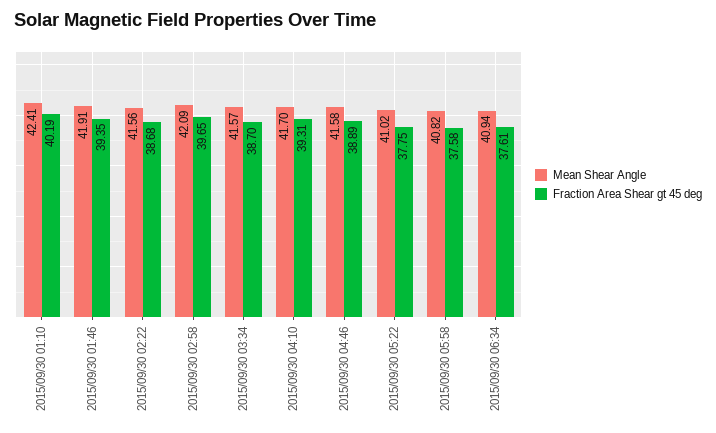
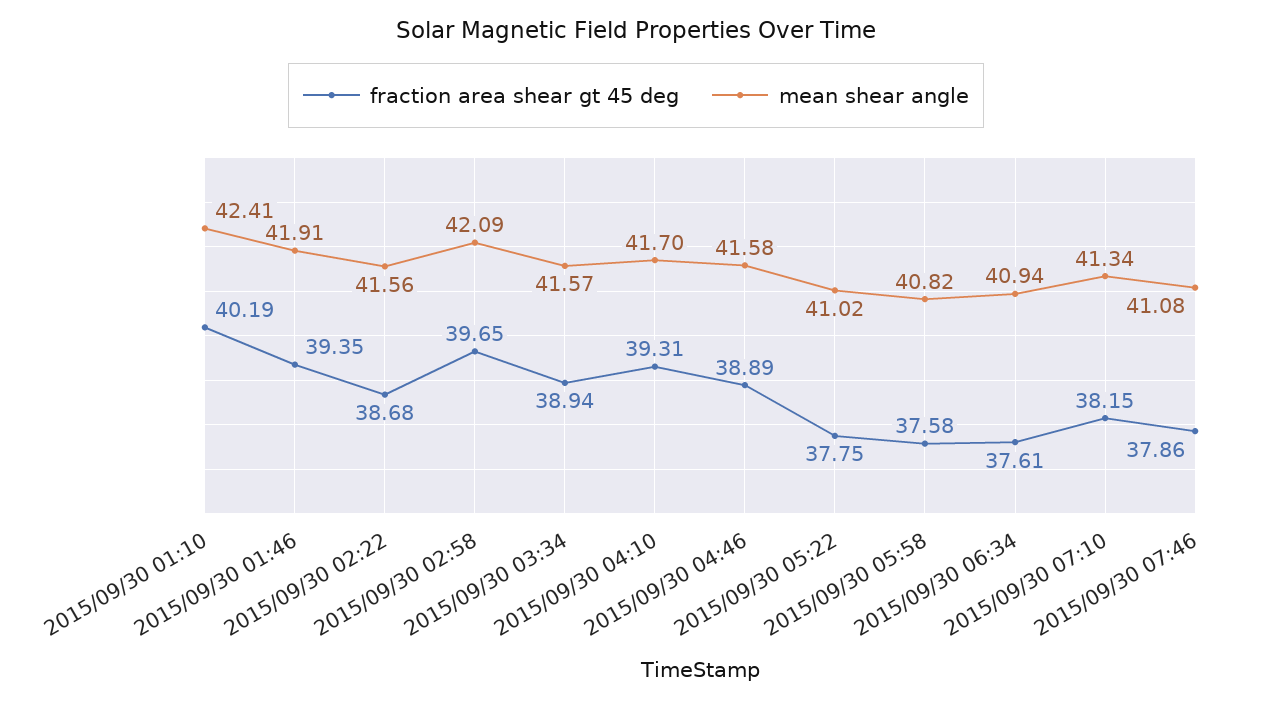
Fraction Area Shear gt 45 deg, 2015/09/30 03:34: 38.7 -> 38.94
Fraction Area Shear gt 45 deg, 2015/09/30 07:10: none -> 38.15
Mean Shear Angle, 2015/09/30 07:10: none -> 41.34
Fraction Area Shear gt 45 deg, 2015/09/30 07:46: none -> 37.86
Mean Shear Angle, 2015/09/30 07:46: none -> 41.08

